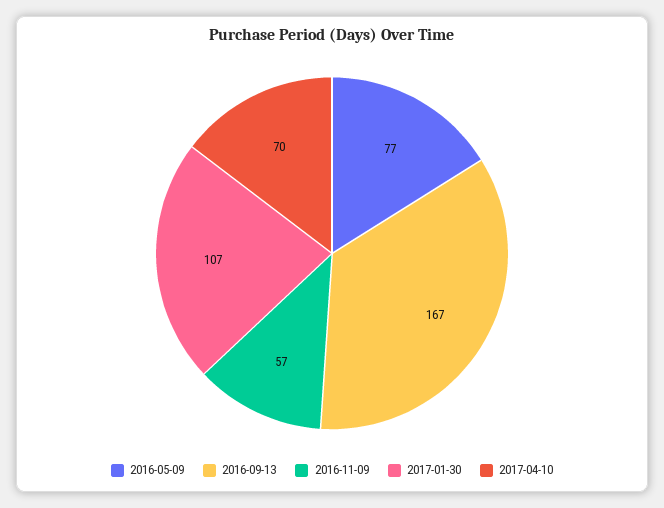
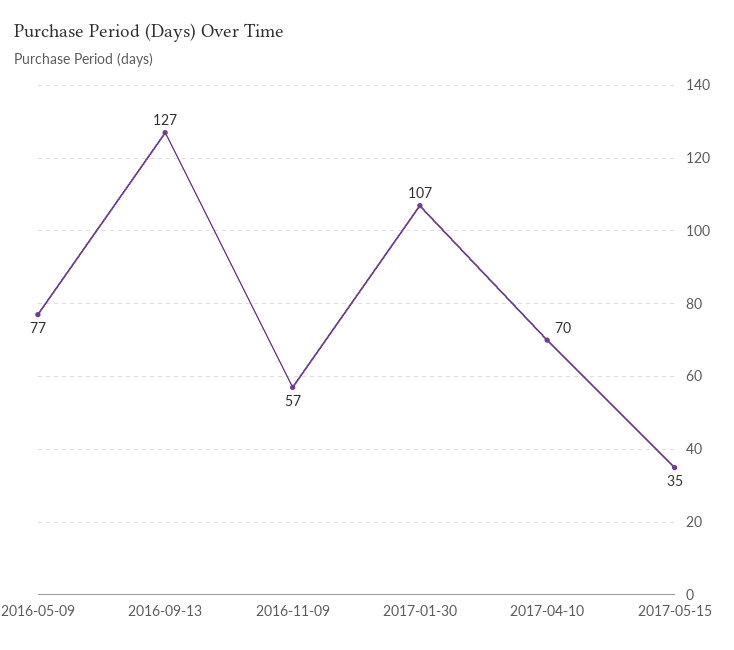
2016-09-13: 167 -> 127
2017-05-15: none -> 35

